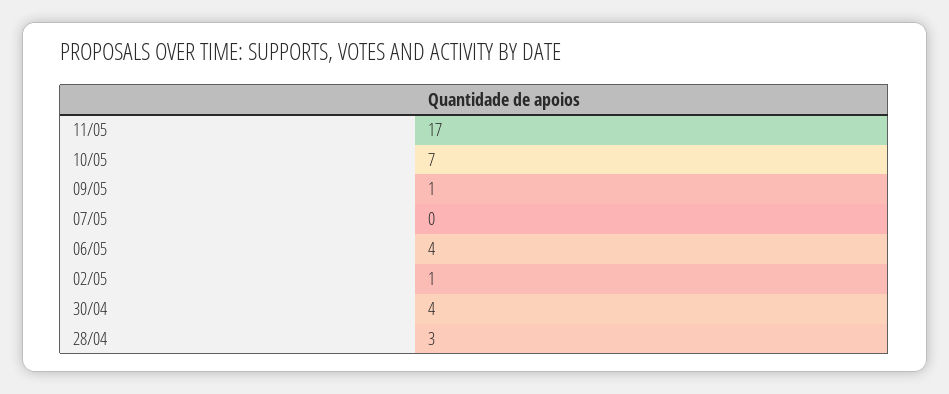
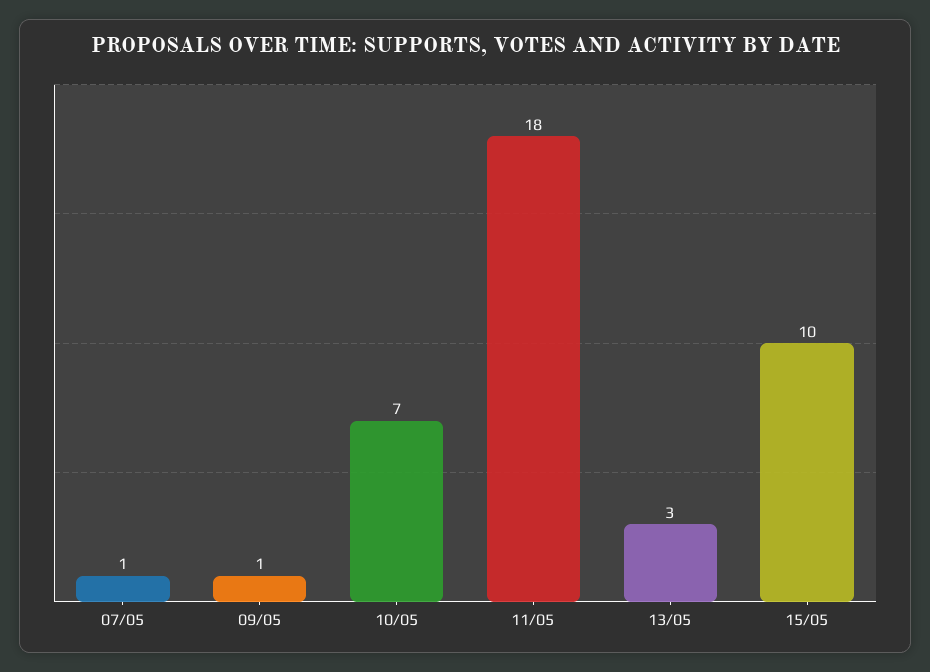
11/05: 17 -> 18
07/05: 0 -> 1
06/05: 4 -> none
02/05: 1 -> none
30/04: 4 -> none
28/04: 3 -> none
13/05: none -> 3
15/05: none -> 10

